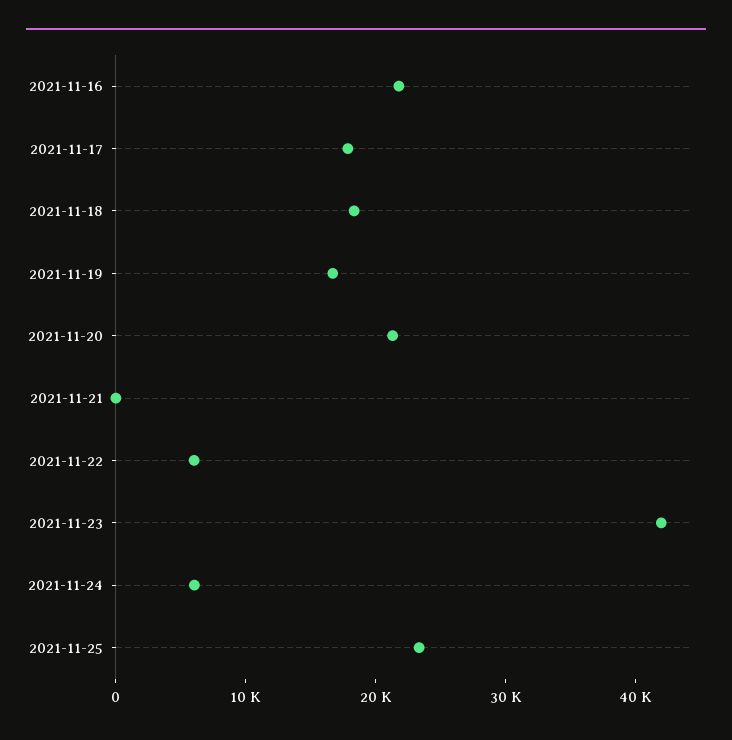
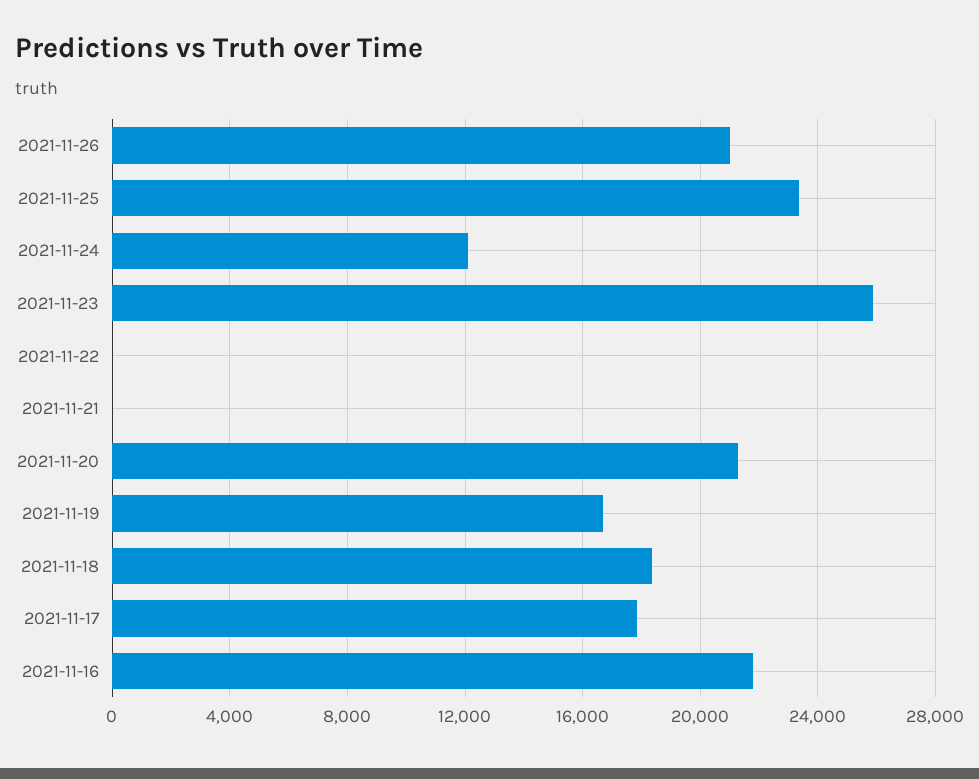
2021-11-22: 6000 -> 0
2021-11-23: 42000 -> 26000
2021-11-24: 6000 -> 12000
2021-11-26: none -> 21000

